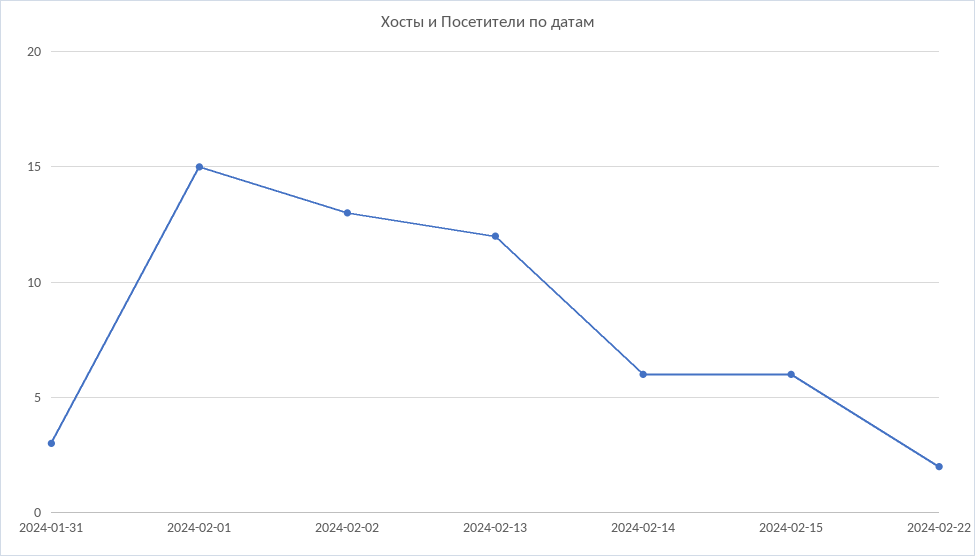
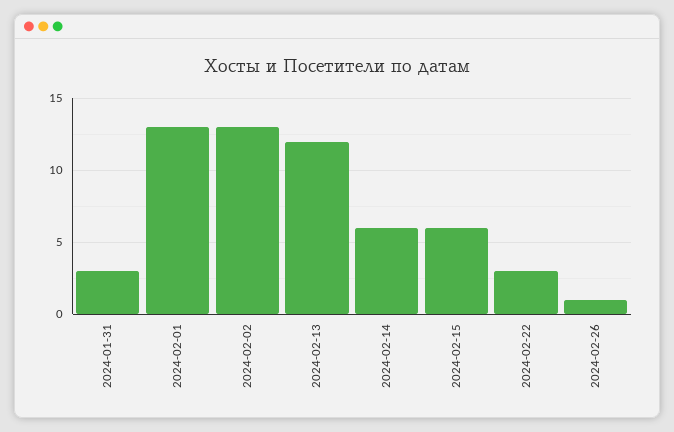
2024-02-01: 15 -> 13
2024-02-22: 2 -> 3
2024-02-26: none -> 1

